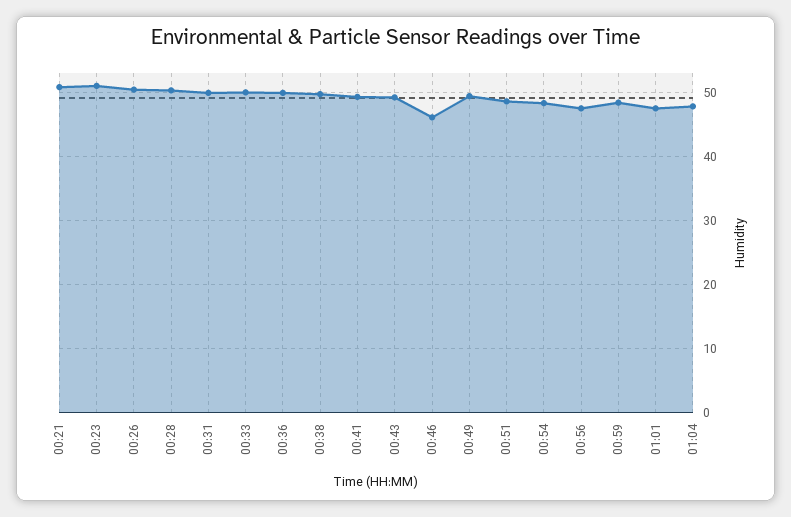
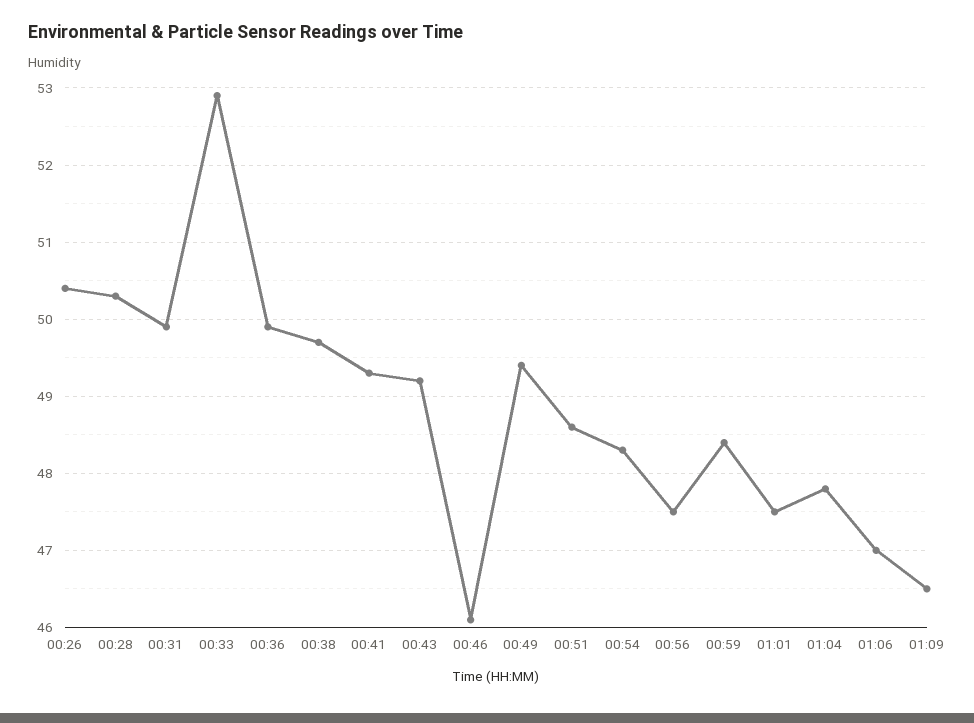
00:21: 51 -> none
00:23: 51 -> none
00:33: 50 -> 52.9
01:06: none -> 47
01:09: none -> 46.5

